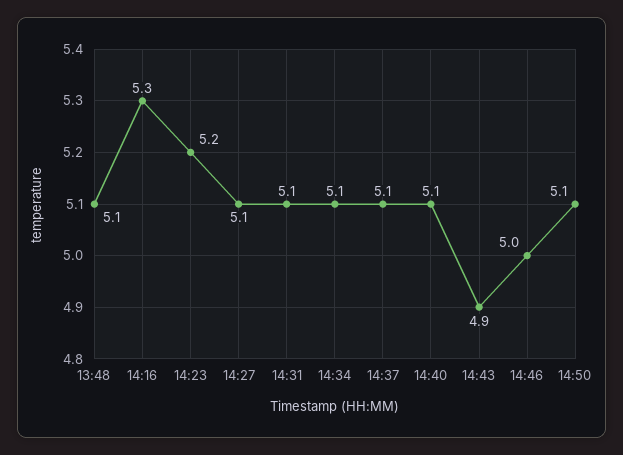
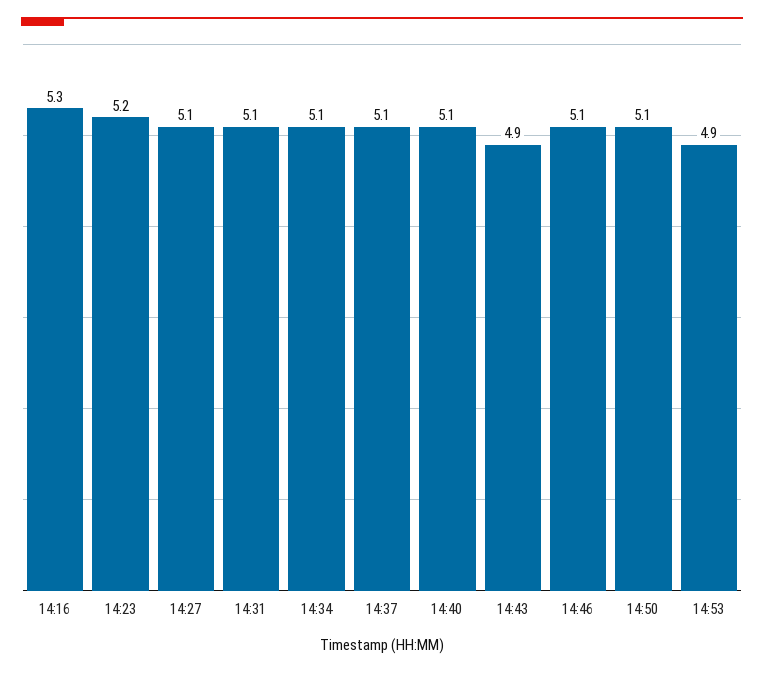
13:48: 5.1 -> none
14:46: 5 -> 5.1
14:53: none -> 4.9

